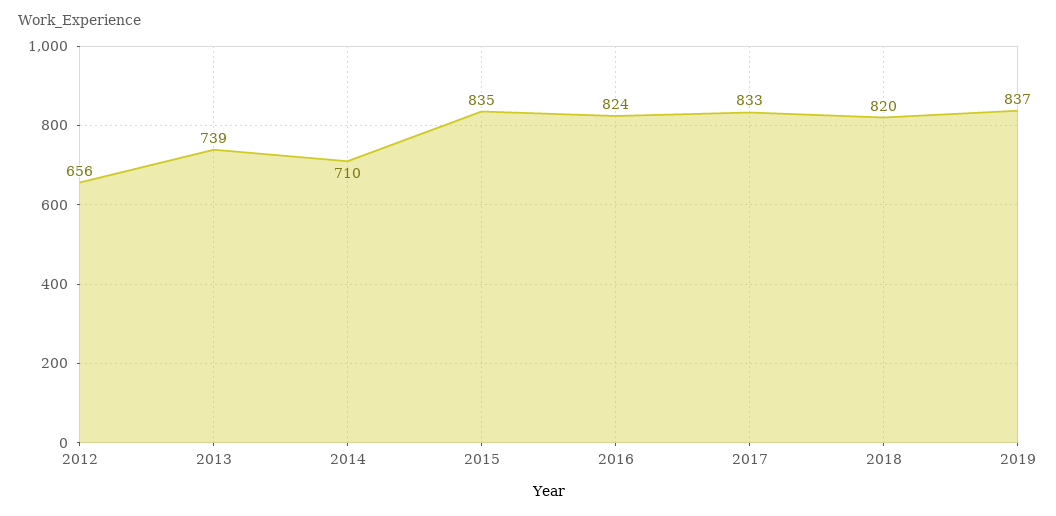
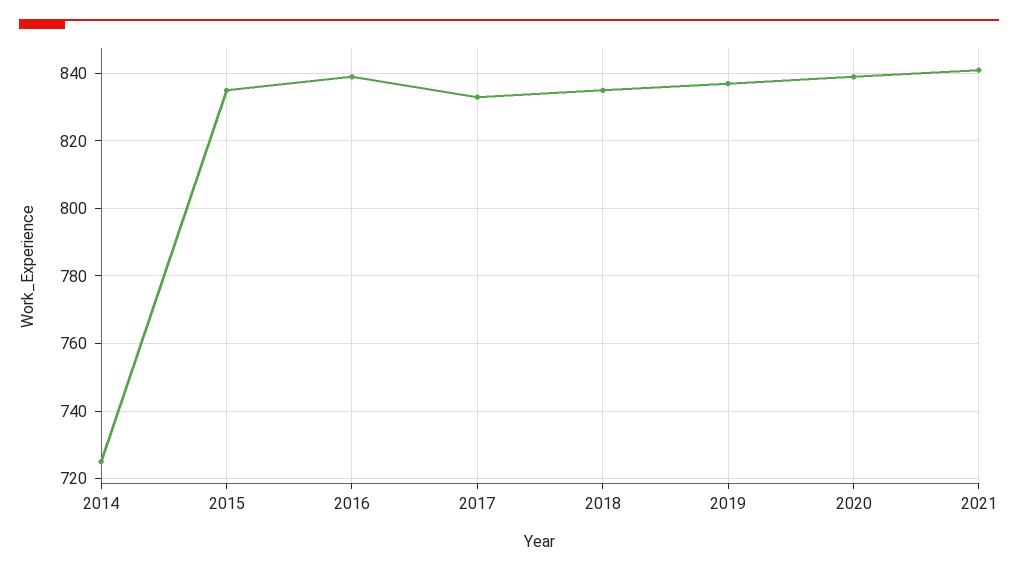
2012: 656 -> none
2013: 739 -> none
2014: 710 -> 725
2016: 824 -> 840
2018: 820 -> 835
2020: none -> 840
2021: none -> 840

